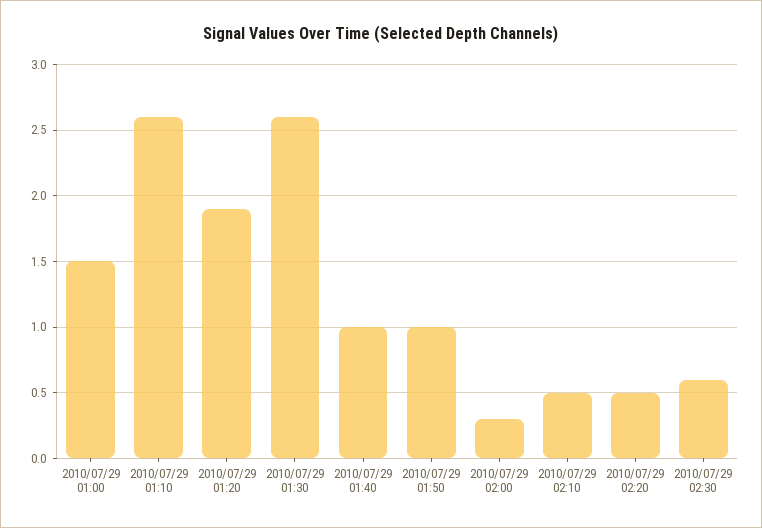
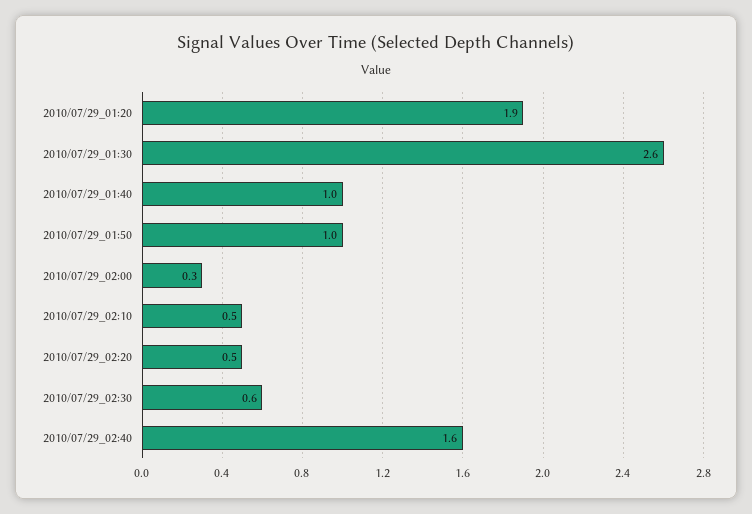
2010/07/29 01:00: 1.5 -> none
2010/07/29 01:10: 2.6 -> none
2010/07/29_02:40: none -> 1.6

